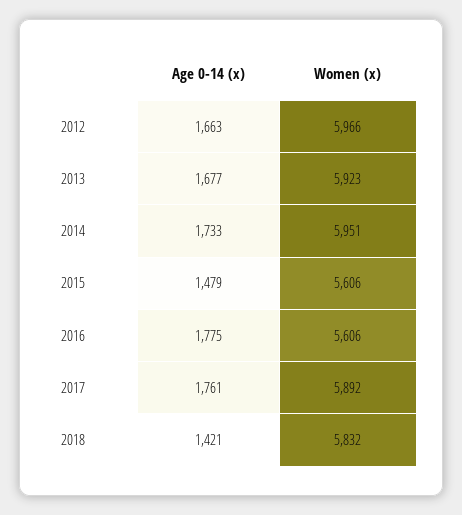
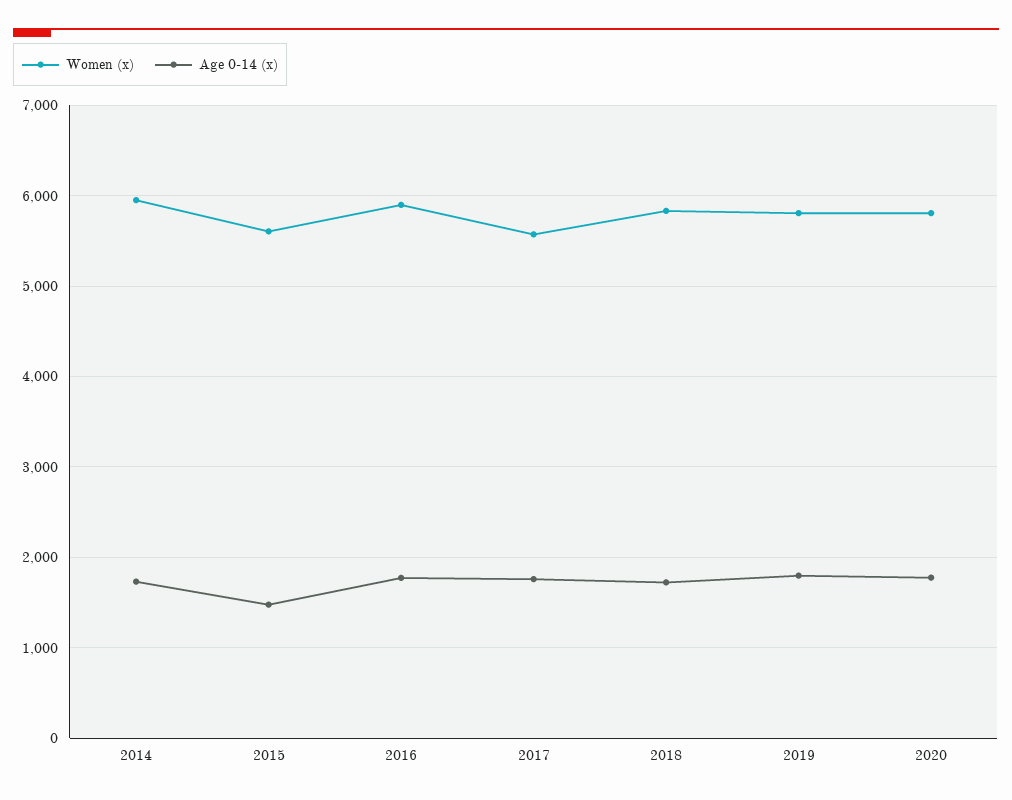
Age 0-14 (x), 2012: 1663 -> none
Women (x), 2012: 5966 -> none
Age 0-14 (x), 2013: 1677 -> none
Women (x), 2013: 5923 -> none
Women (x), 2016: 5606 -> 5900
Women (x), 2017: 5892 -> 5600
Age 0-14 (x), 2018: 1421 -> 1700
Women (x), 2019: none -> 5800
Age 0-14 (x), 2019: none -> 1800
Women (x), 2020: none -> 5800
Age 0-14 (x), 2020: none -> 1800

